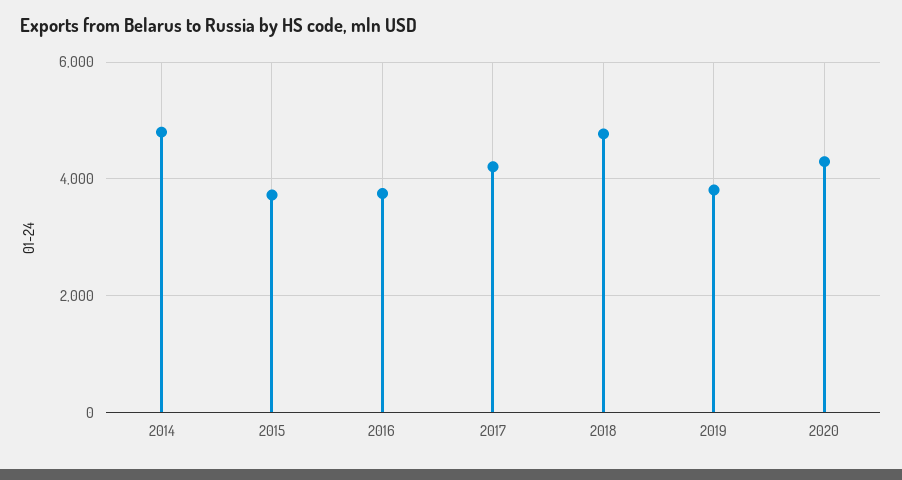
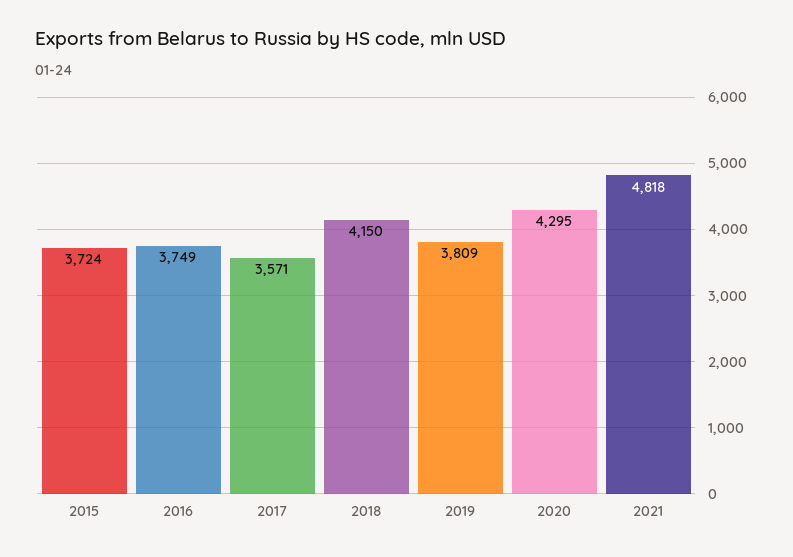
2014: 4800 -> none
2017: 4200 -> 3571
2018: 4800 -> 4150
2021: none -> 4818

